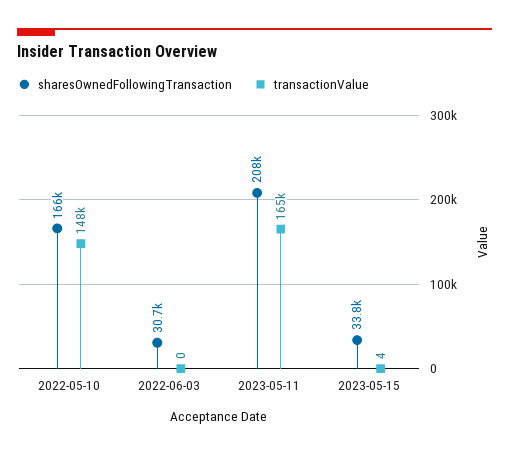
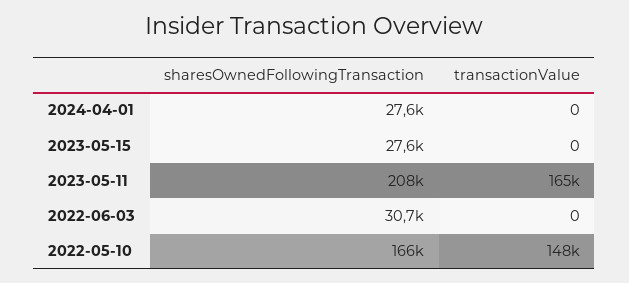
sharesOwnedFollowingTransaction, 2023-05-15: 33800 -> 27600
transactionValue, 2023-05-15: 4 -> 0
sharesOwnedFollowingTransaction, 2024-04-01: none -> 27600
transactionValue, 2024-04-01: none -> 0

